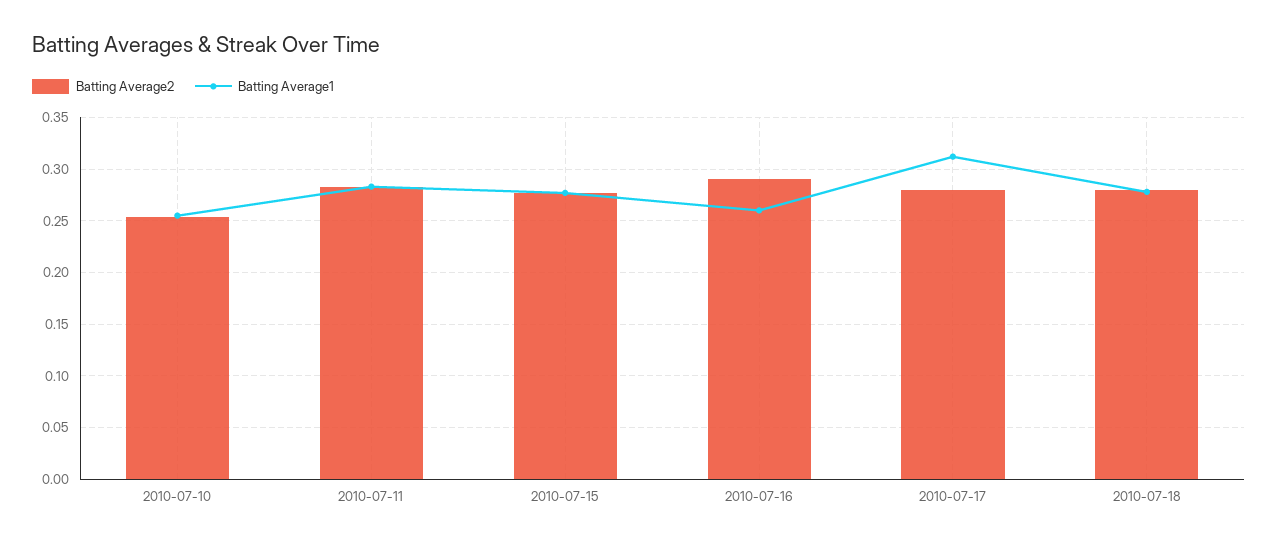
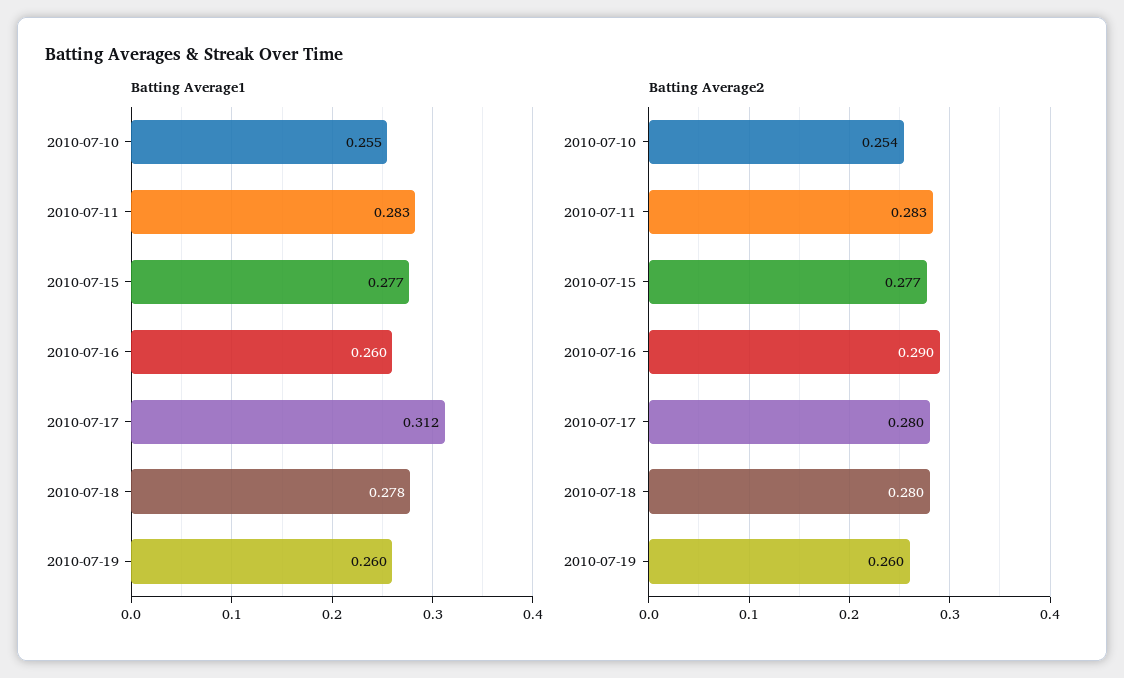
Batting Average1, 2010-07-19: none -> 0.26
Batting Average2, 2010-07-19: none -> 0.26

